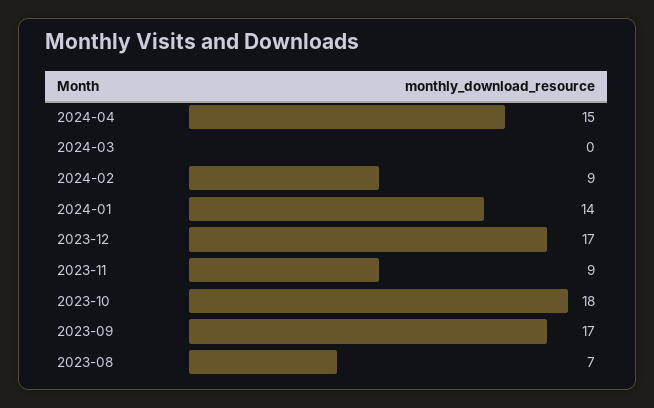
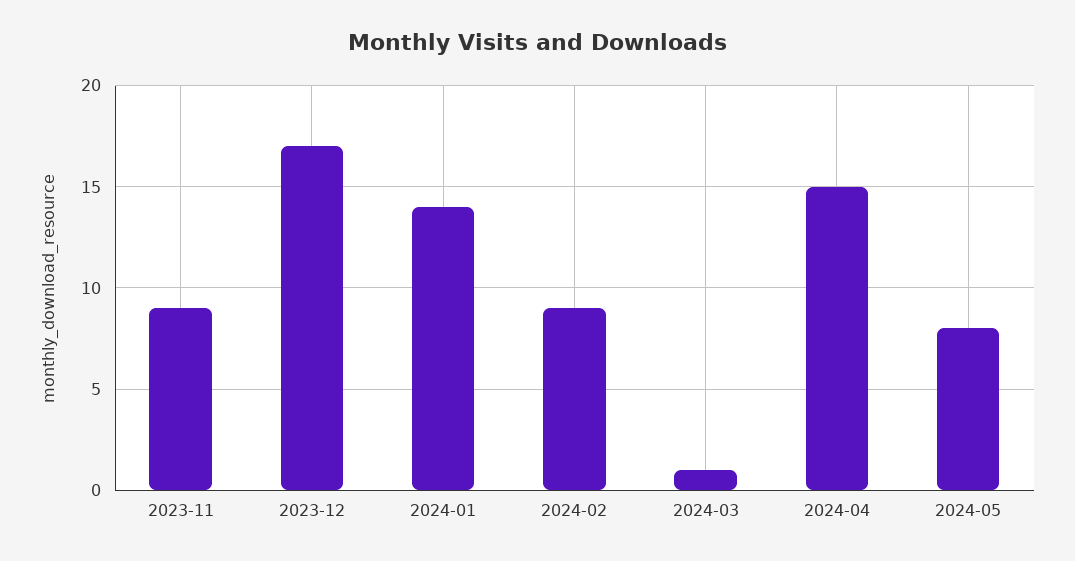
2024-03: 0 -> 1
2023-10: 18 -> none
2023-09: 17 -> none
2023-08: 7 -> none
2024-05: none -> 8

